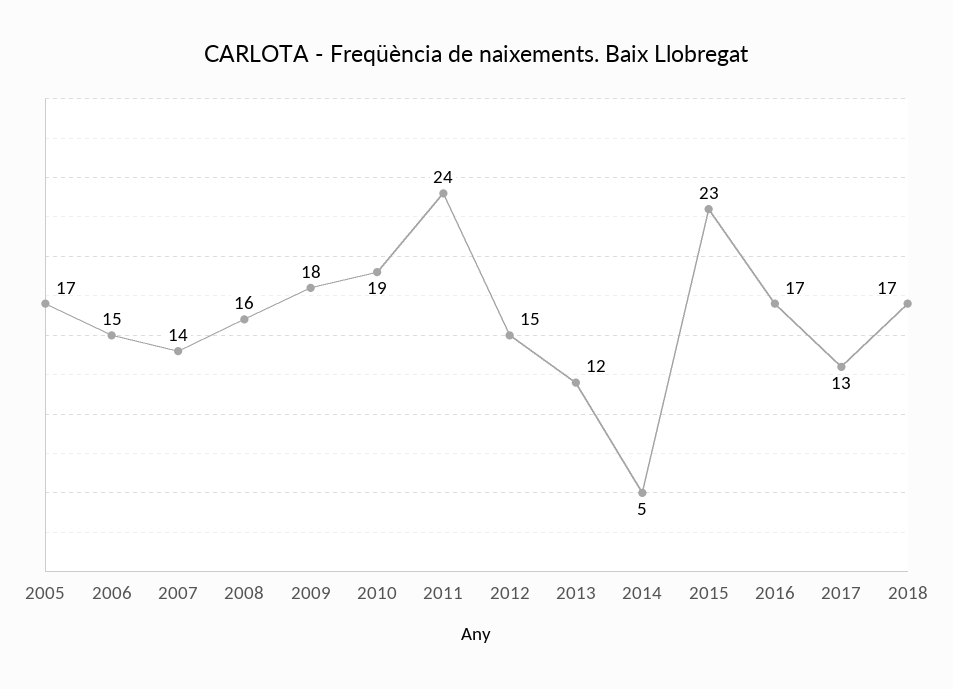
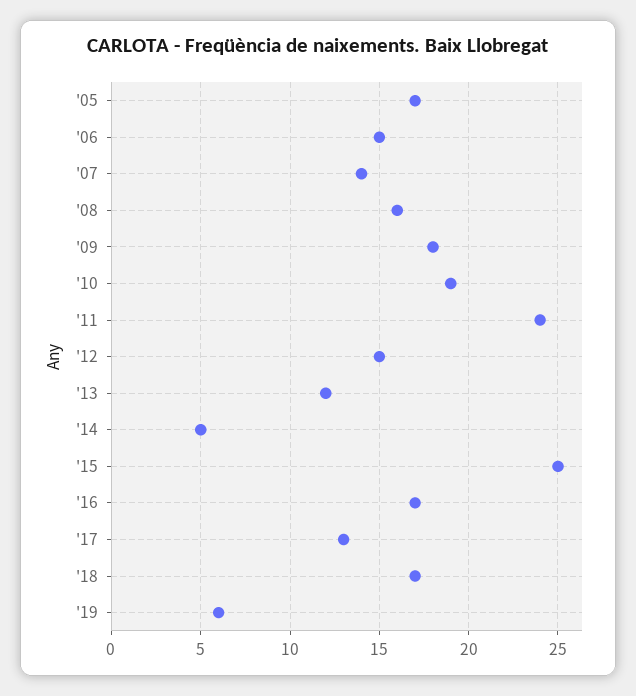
2015: 23 -> 25
'19: none -> 6

